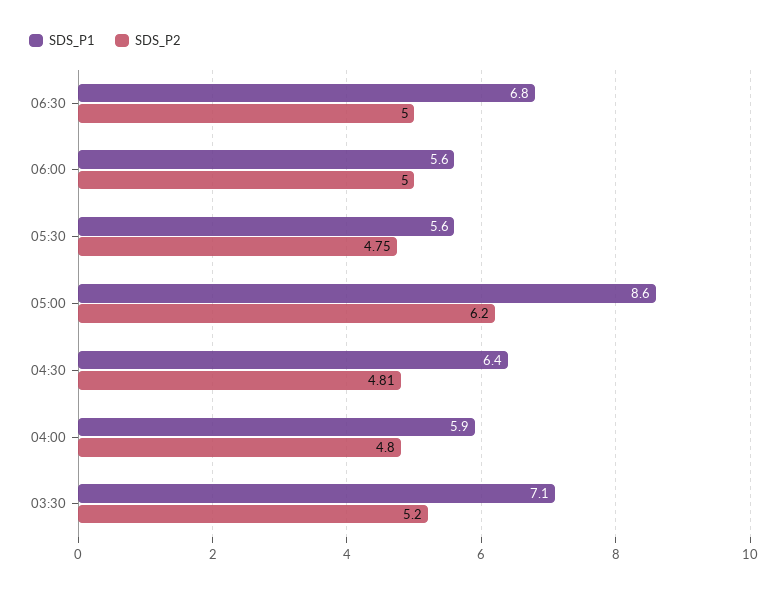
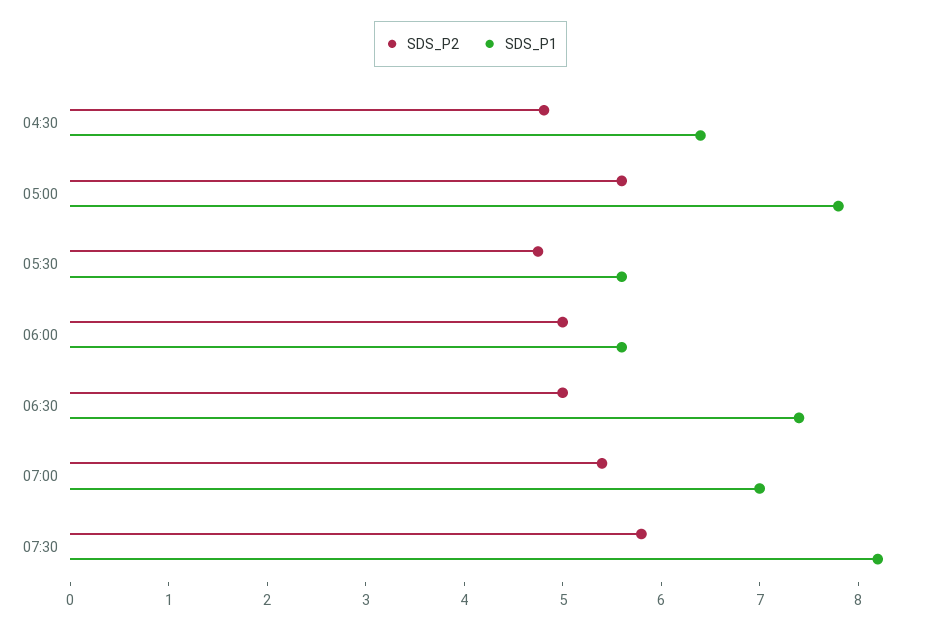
SDS_P1, 06:30: 6.8 -> 7.4
SDS_P1, 05:00: 8.6 -> 7.8
SDS_P2, 05:00: 6.2 -> 5.6
SDS_P1, 04:00: 5.9 -> none
SDS_P2, 04:00: 4.8 -> none
SDS_P1, 03:30: 7.1 -> none
SDS_P2, 03:30: 5.2 -> none
SDS_P2, 07:00: none -> 5.4
SDS_P1, 07:00: none -> 7
SDS_P2, 07:30: none -> 5.8
SDS_P1, 07:30: none -> 8.2

